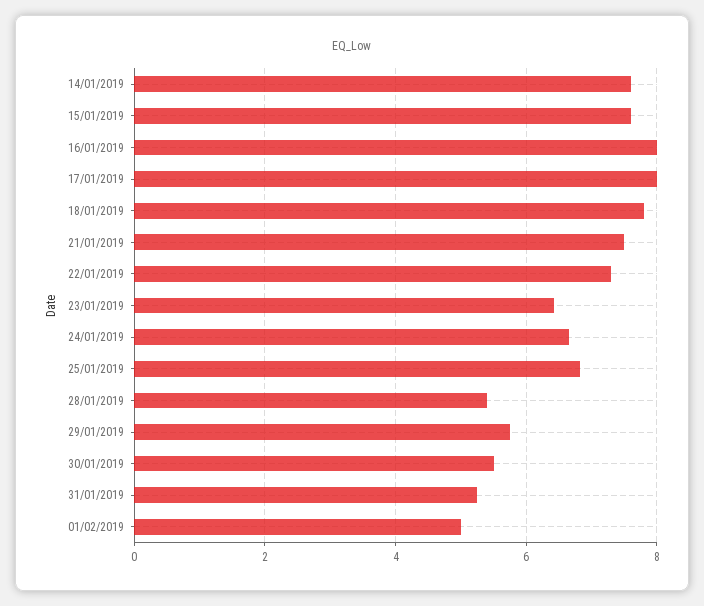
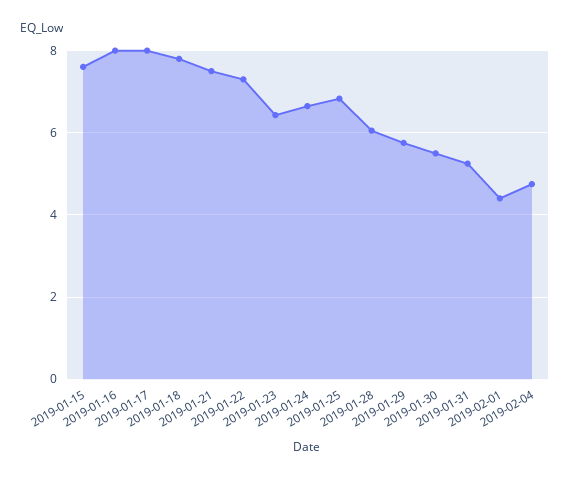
14/01/2019: 7.6 -> none
28/01/2019: 5.4 -> 6
01/02/2019: 5 -> 4.4
2019-02-04: none -> 4.8

